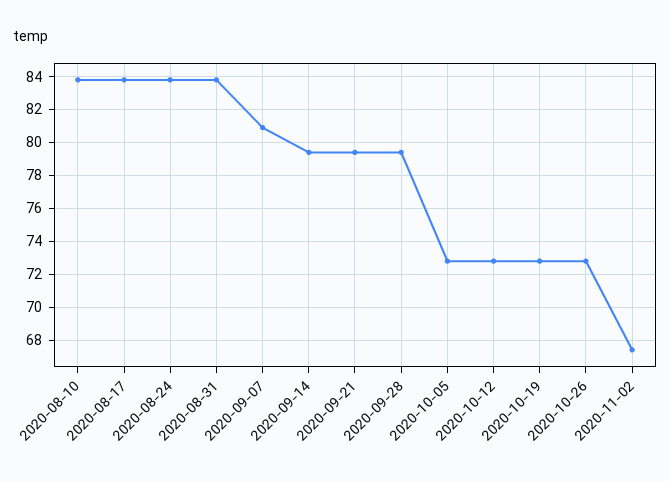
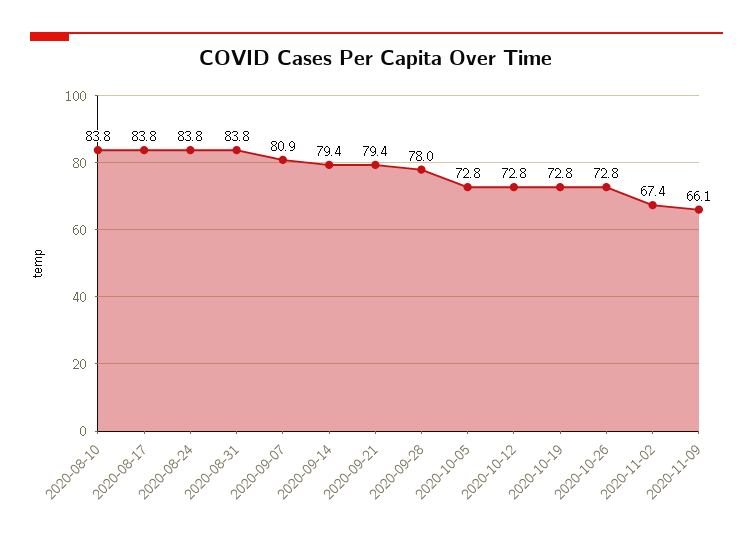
2020-09-28: 79.5 -> 78
2020-11-09: none -> 66.1

